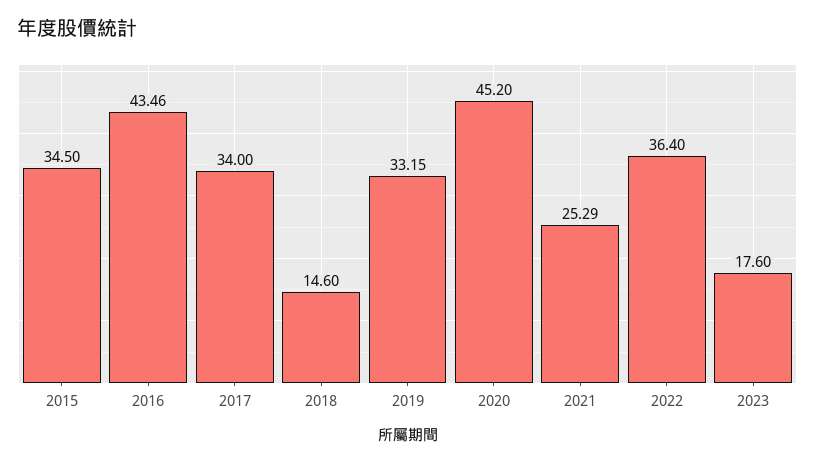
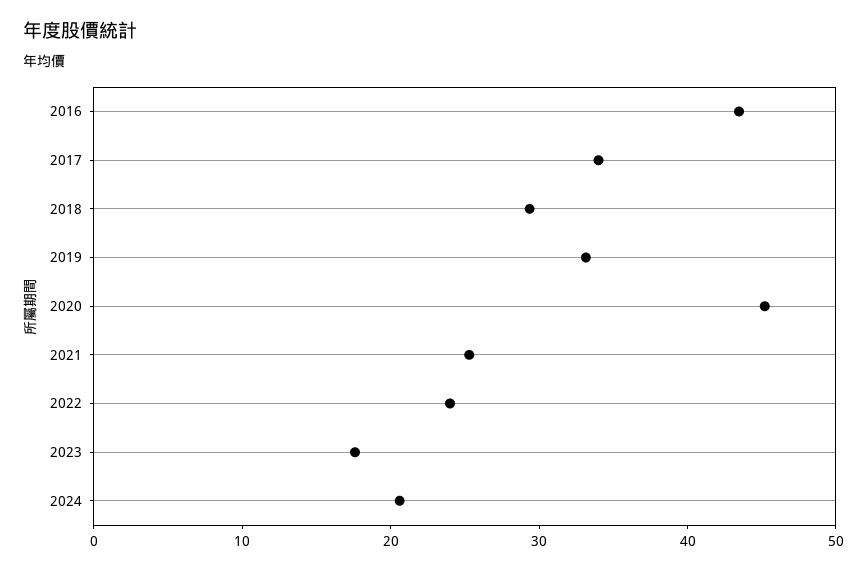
2015: 34.5 -> none
2018: 14.6 -> 30
2022: 36.4 -> 24
2024: none -> 20

